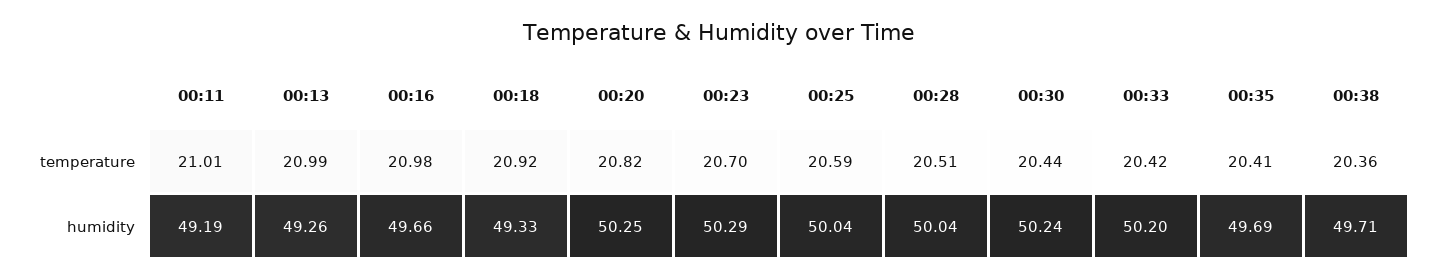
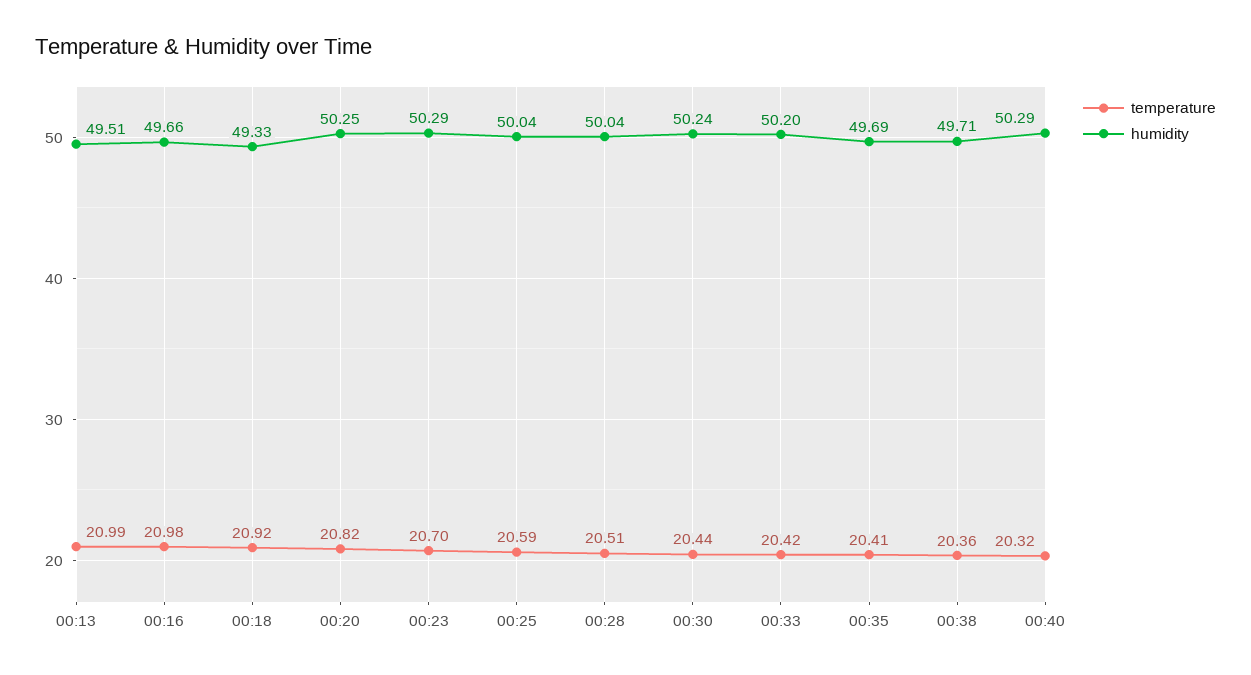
temperature, 00:11: 21.01 -> none
humidity, 00:11: 49.19 -> none
humidity, 00:13: 49.26 -> 49.51
temperature, 00:40: none -> 20.32
humidity, 00:40: none -> 50.29

